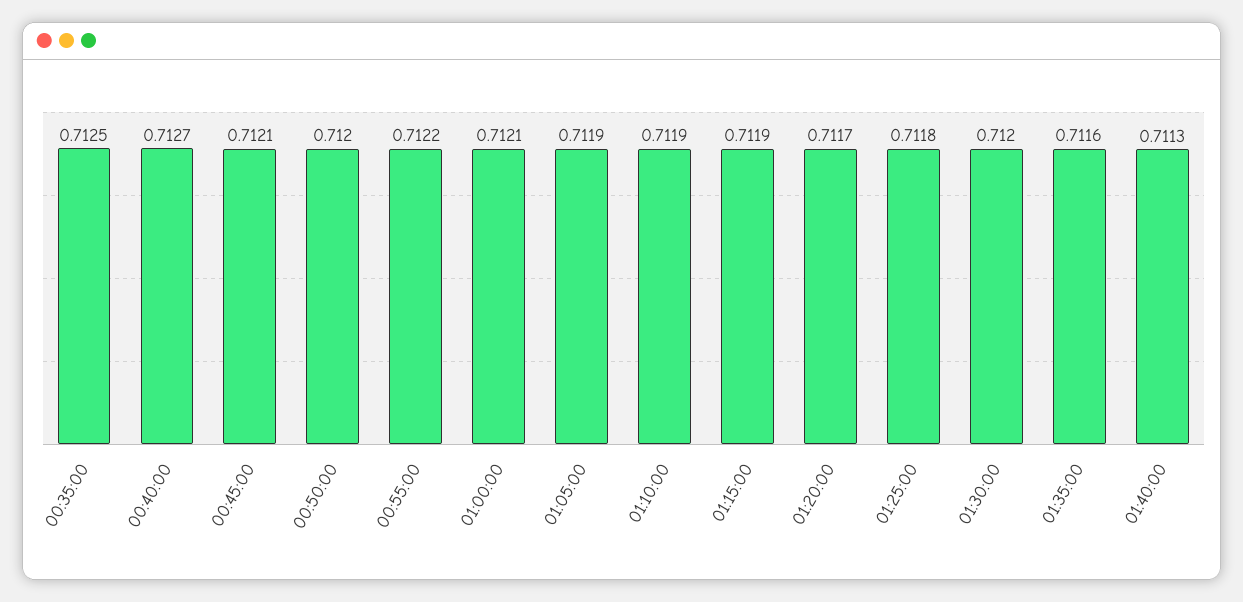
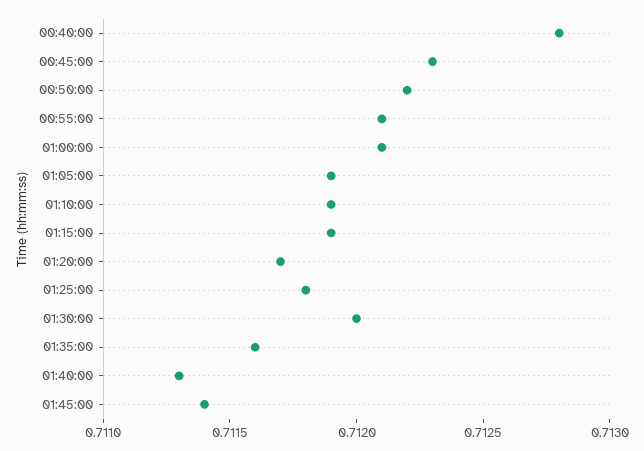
00:35:00: 0.7125 -> none
00:40:00: 0.7127 -> 0.7128
00:45:00: 0.7121 -> 0.7123
00:50:00: 0.712 -> 0.7122
00:55:00: 0.7122 -> 0.7121
01:45:00: none -> 0.7114

